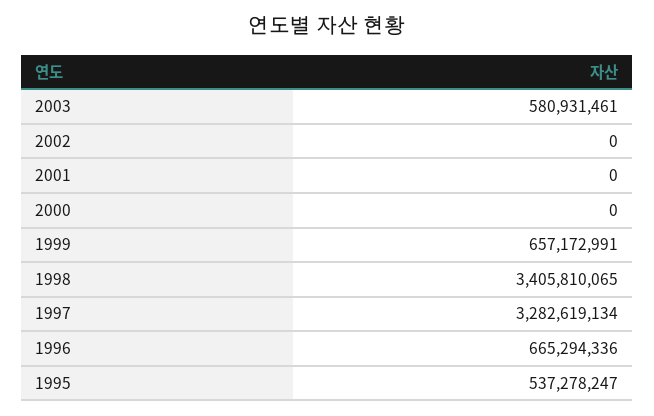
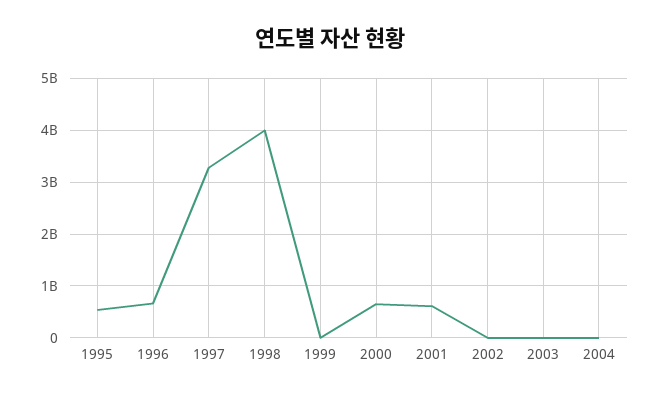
2003: 580931461 -> 0
2001: 0 -> 600000000
2000: 0 -> 600000000
1999: 657172991 -> 0
1998: 3405810065 -> 4000000000
2004: none -> 0

